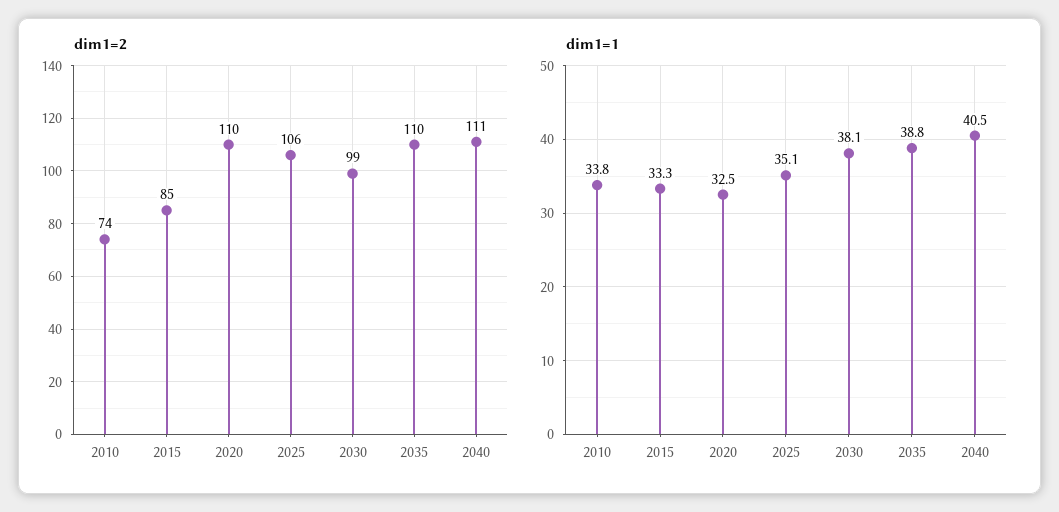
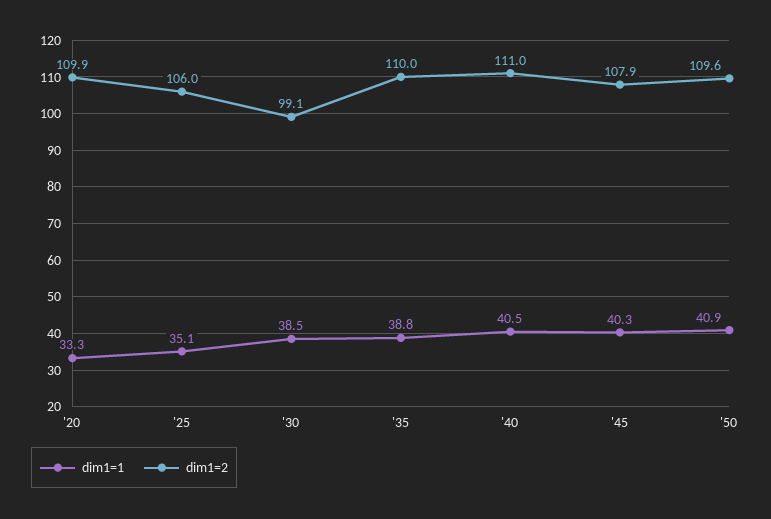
dim1=2, 2010: 74 -> none
dim1=2, 2015: 85 -> none
dim1=1, 2010: 33.8 -> none
dim1=1, 2015: 33.3 -> none
dim1=1, 2020: 32.5 -> 33.3
dim1=1, 2030: 38.1 -> 38.5
dim1=1, '45: none -> 40.3
dim1=2, '45: none -> 107.9
dim1=1, '50: none -> 40.9
dim1=2, '50: none -> 109.6

